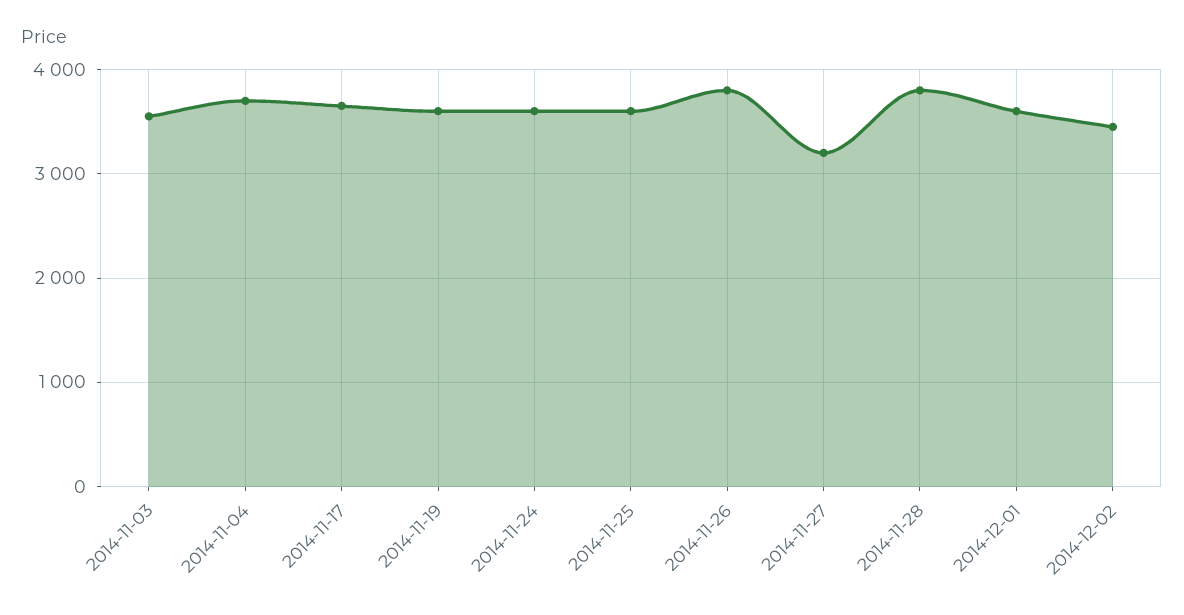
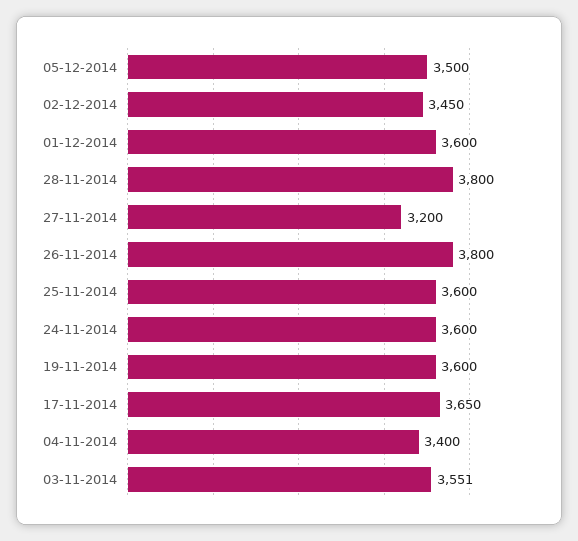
2014-11-04: 3700 -> 3400
05-12-2014: none -> 3500

